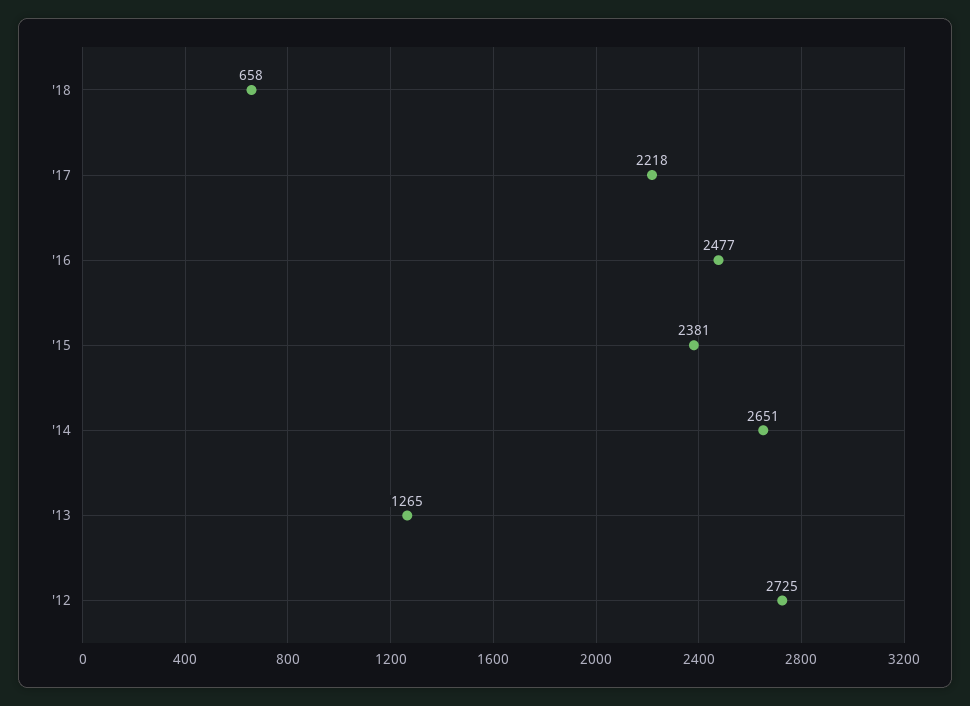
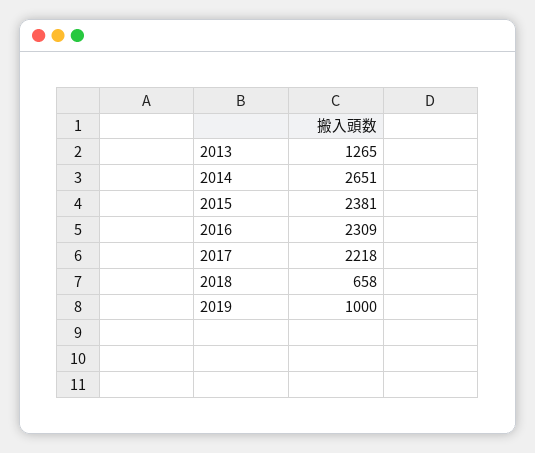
'16: 2477 -> 2309
'12: 2725 -> none
2019: none -> 1000

